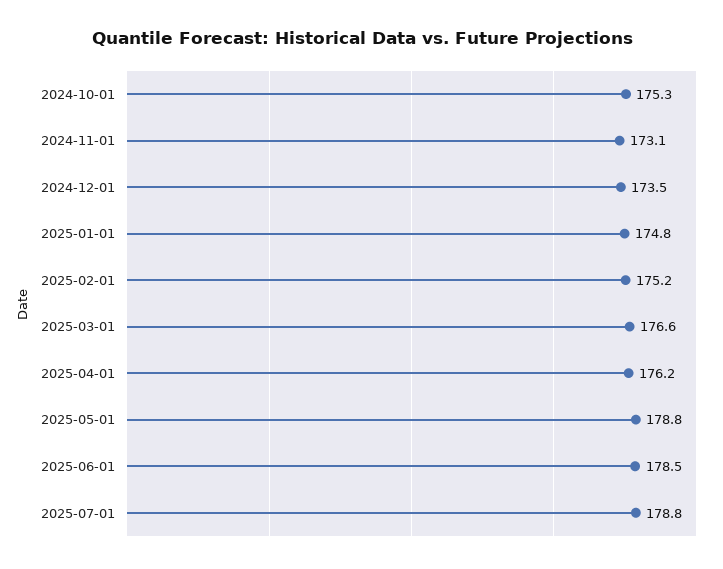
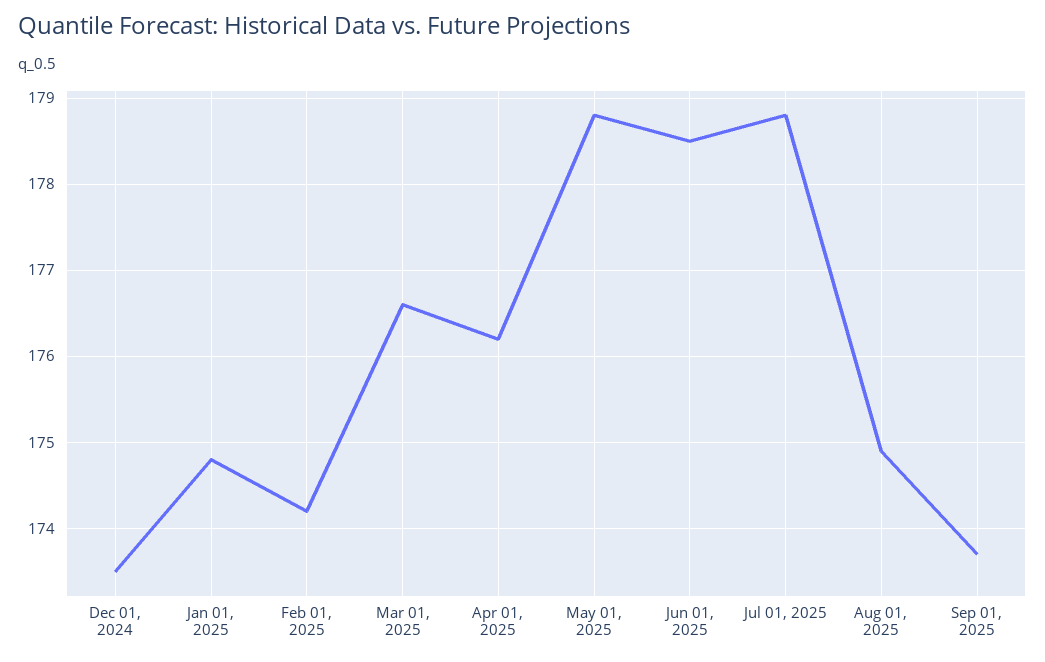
2024-10-01: 175.3 -> none
2024-11-01: 173.1 -> none
2025-02-01: 175.2 -> 174.2
Aug 01, 2025: none -> 174.9
Sep 01, 2025: none -> 173.7

